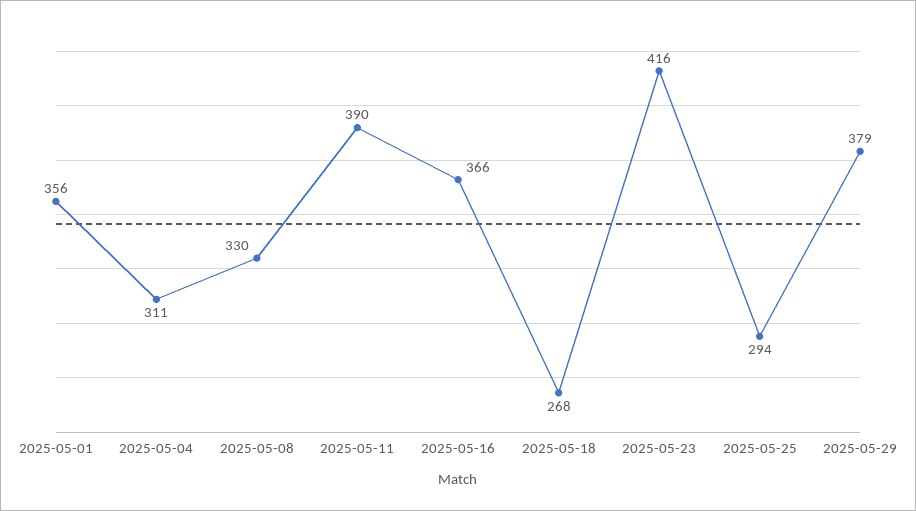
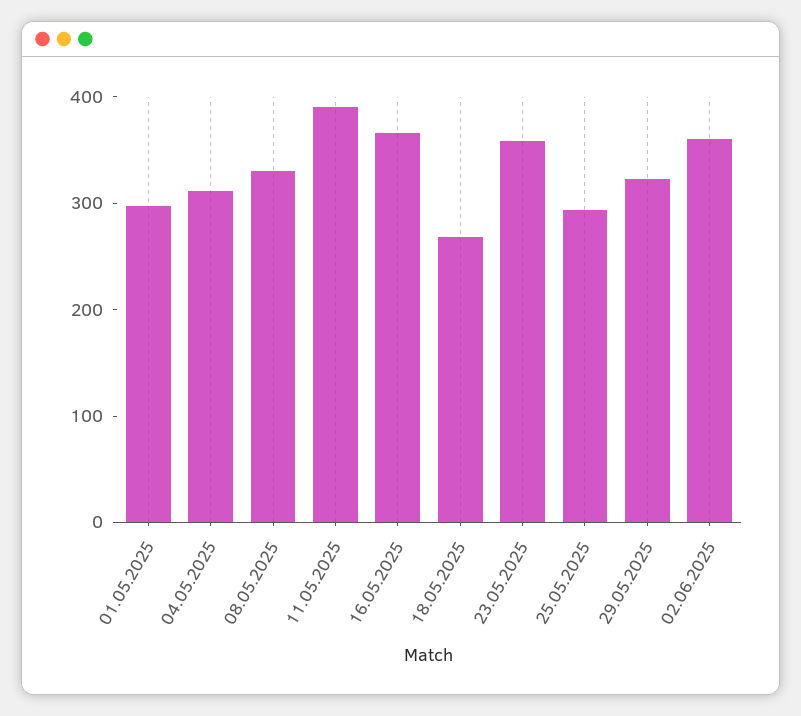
2025-05-01: 356 -> 300
2025-05-23: 416 -> 360
2025-05-29: 379 -> 320
02.06.2025: none -> 360

